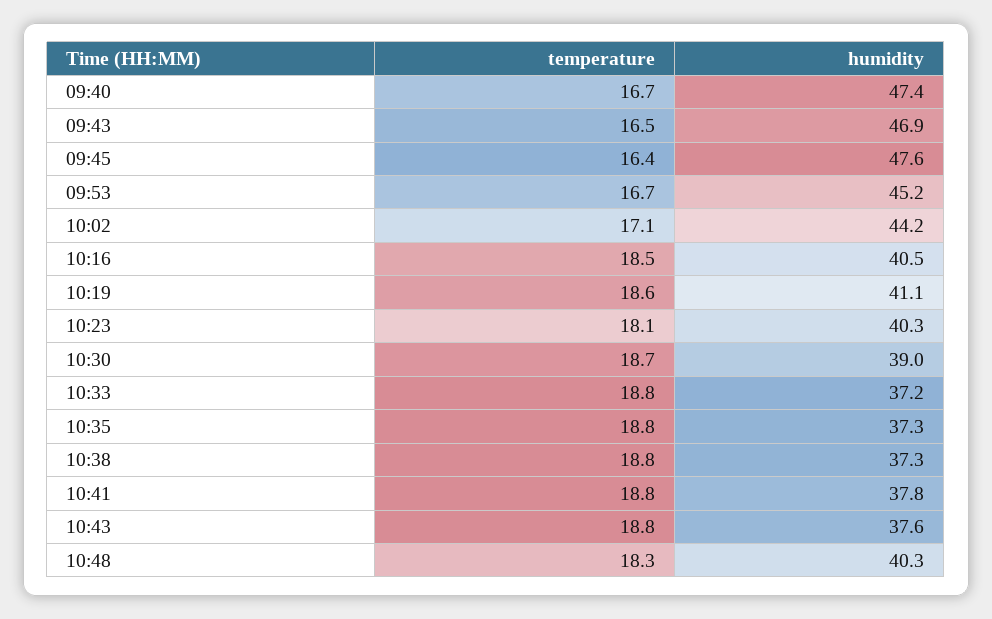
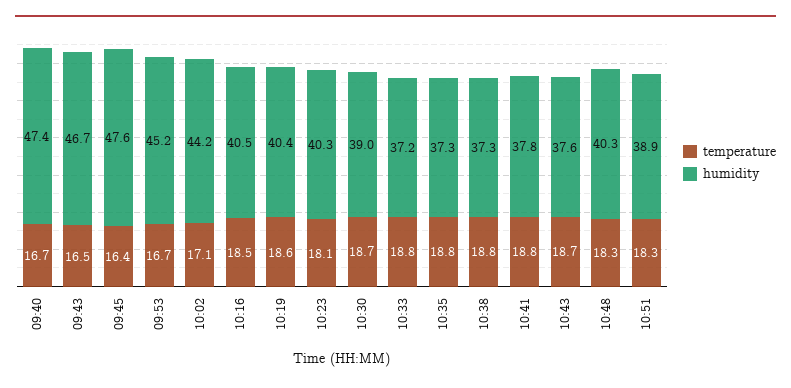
humidity, 09:43: 46.9 -> 46.7
humidity, 10:19: 41.1 -> 40.4
temperature, 10:43: 18.8 -> 18.7
temperature, 10:51: none -> 18.3
humidity, 10:51: none -> 38.9

